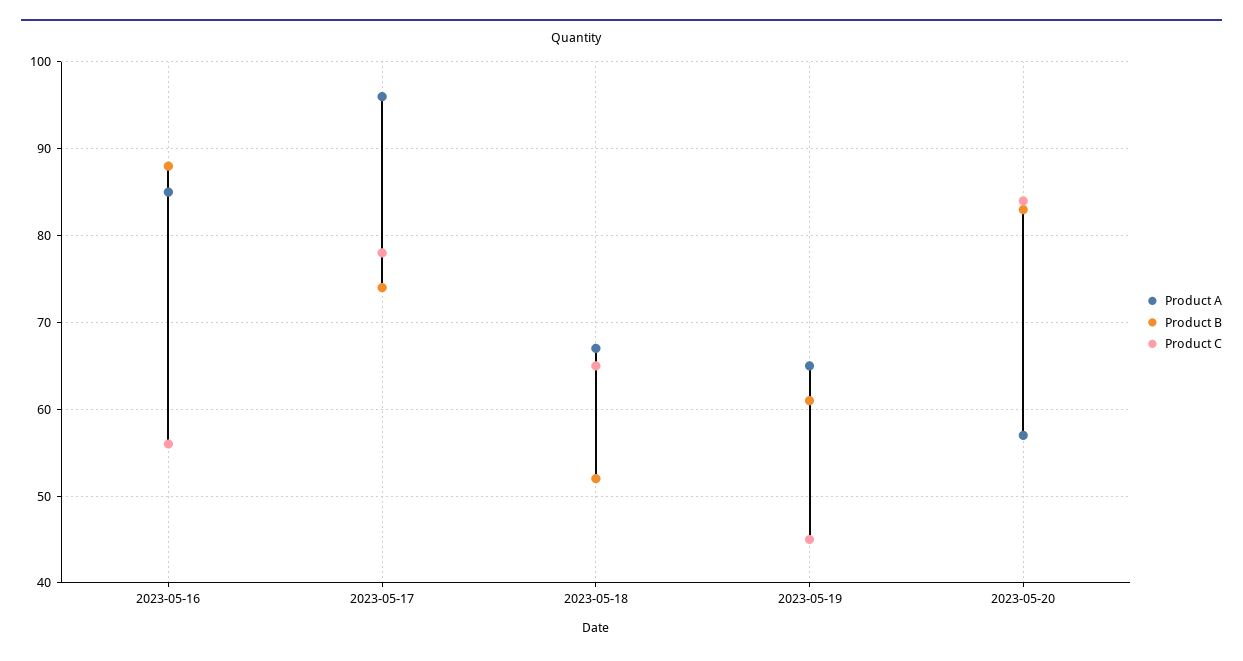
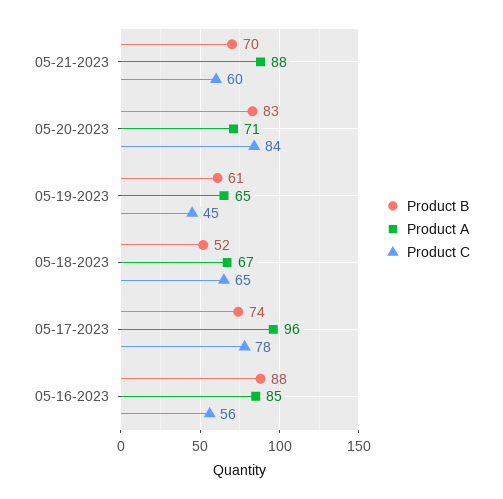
Product A, 2023-05-20: 57 -> 71
Product B, 05-21-2023: none -> 70
Product A, 05-21-2023: none -> 88
Product C, 05-21-2023: none -> 60

